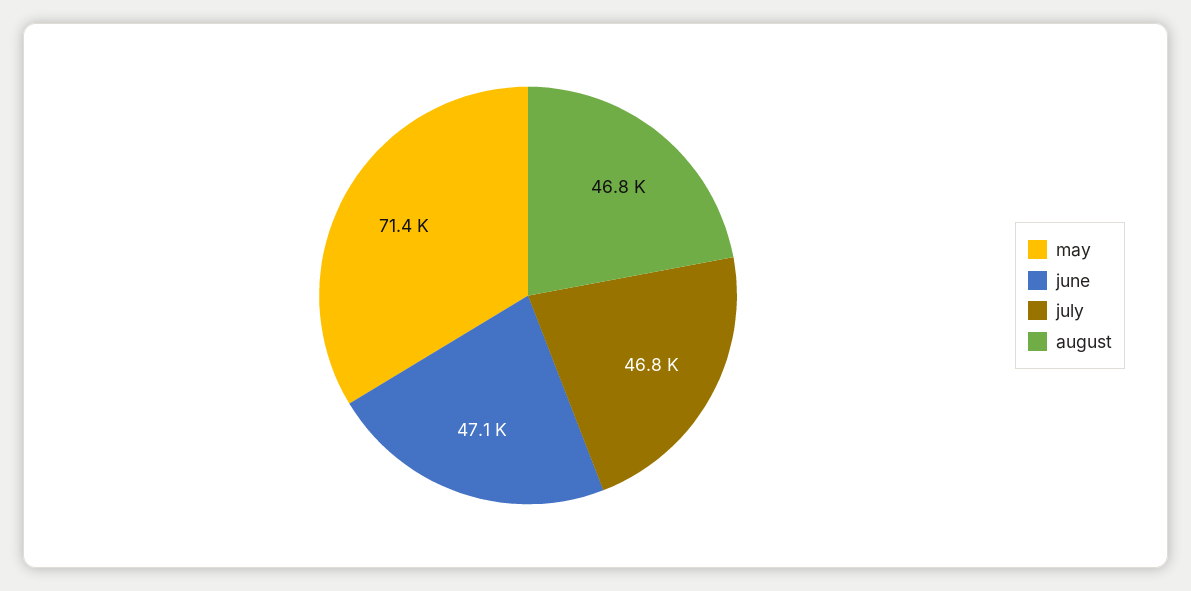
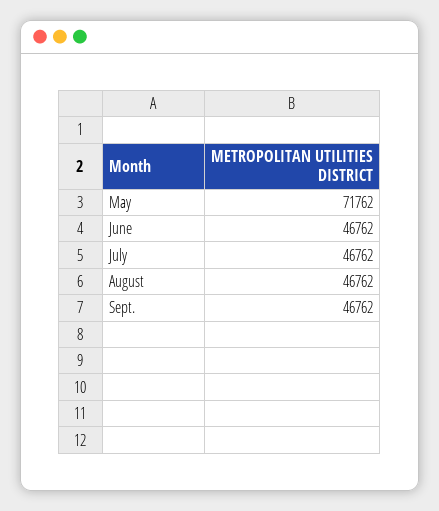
may: 71400 -> 71762
june: 47100 -> 46762
Sept.: none -> 46762

